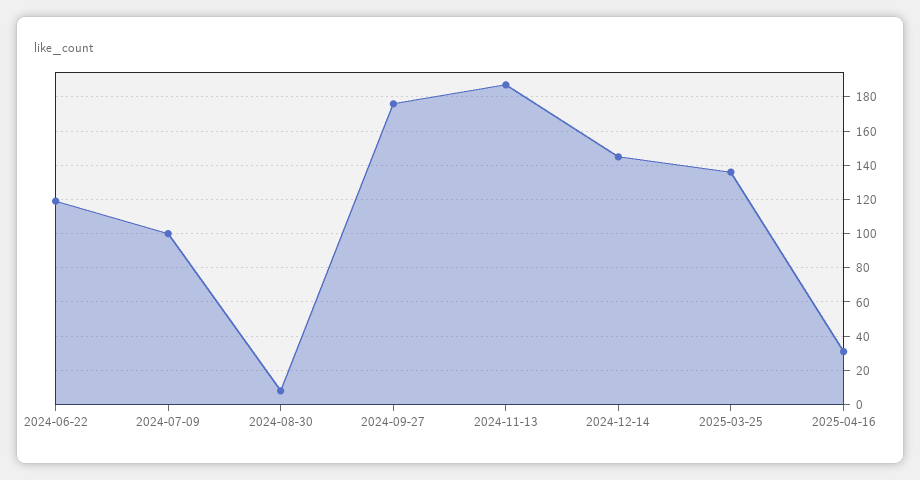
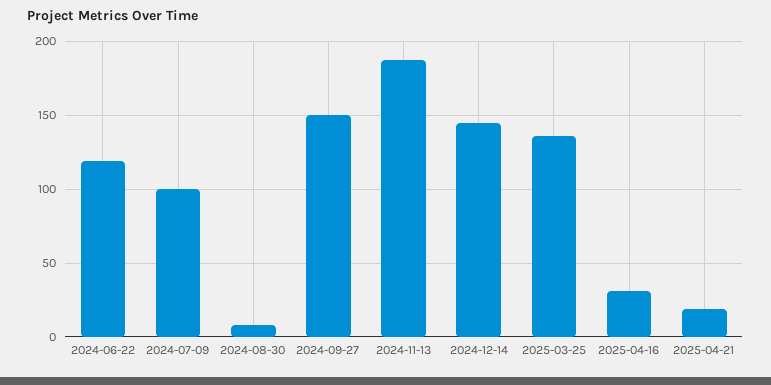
2024-09-27: 175 -> 150
2025-04-21: none -> 20

